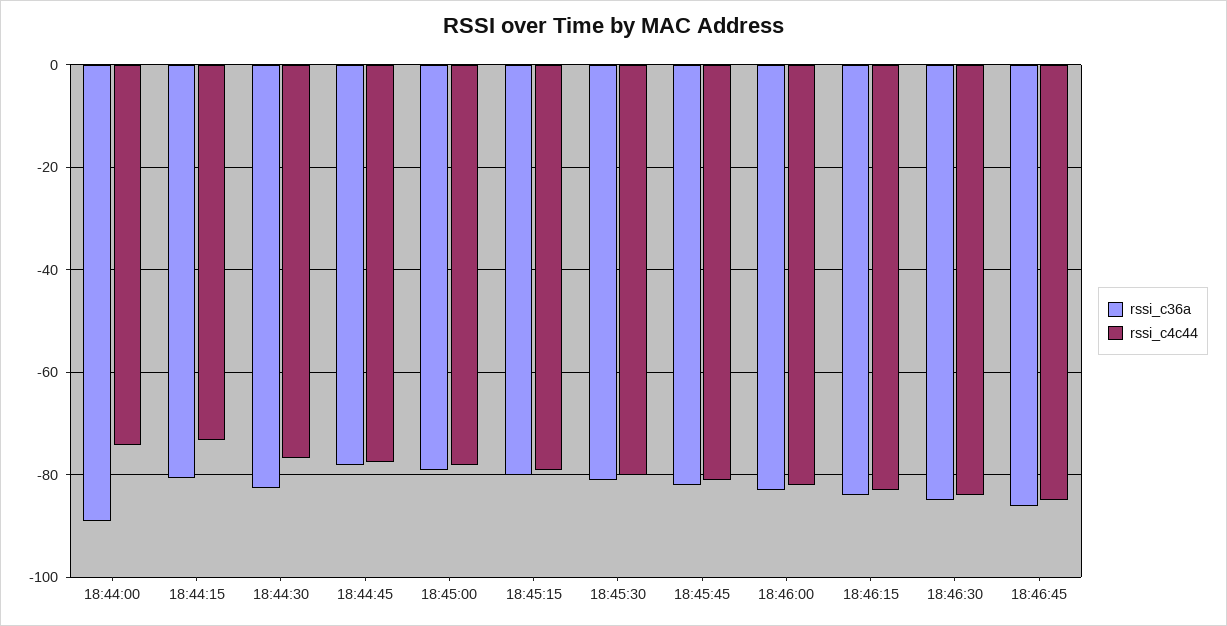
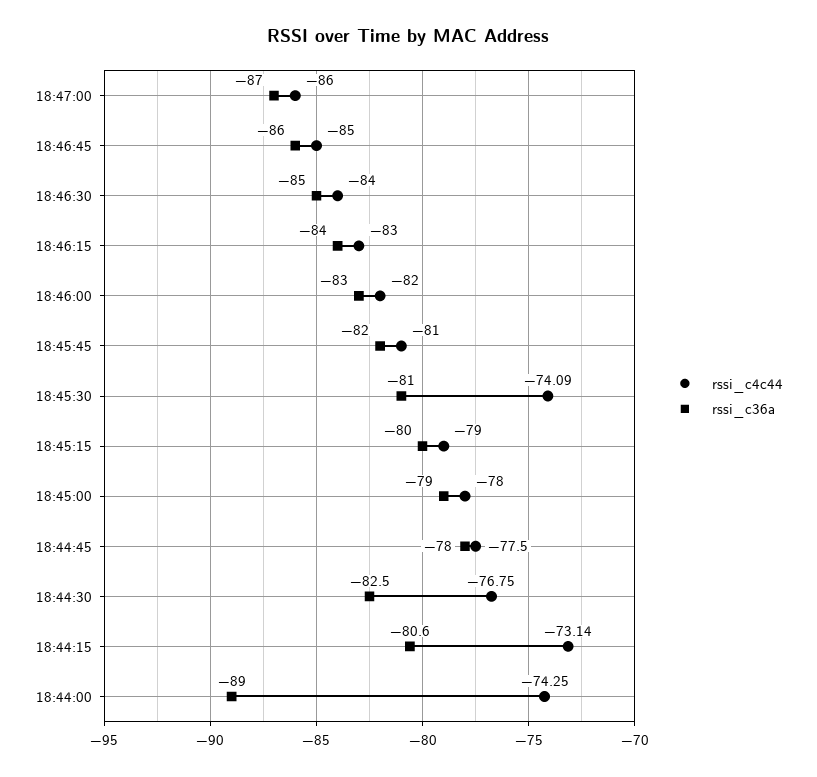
rssi_c4c44, 18:45:30: -80 -> -74.09
rssi_c4c44, 18:47:00: none -> -86
rssi_c36a, 18:47:00: none -> -87

